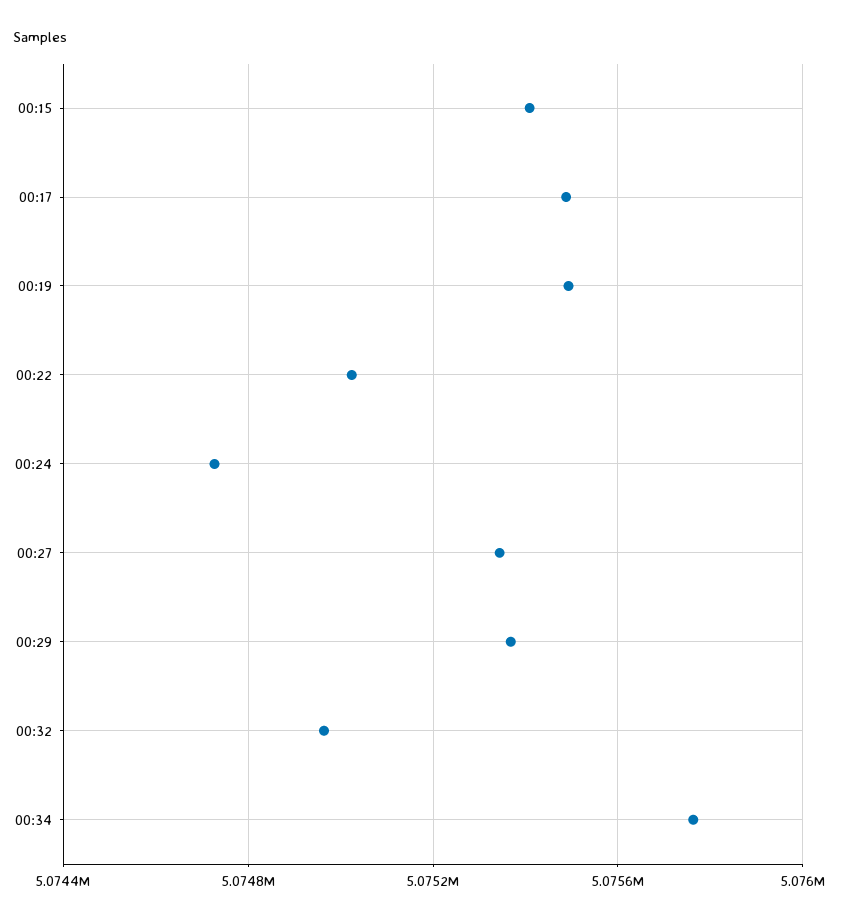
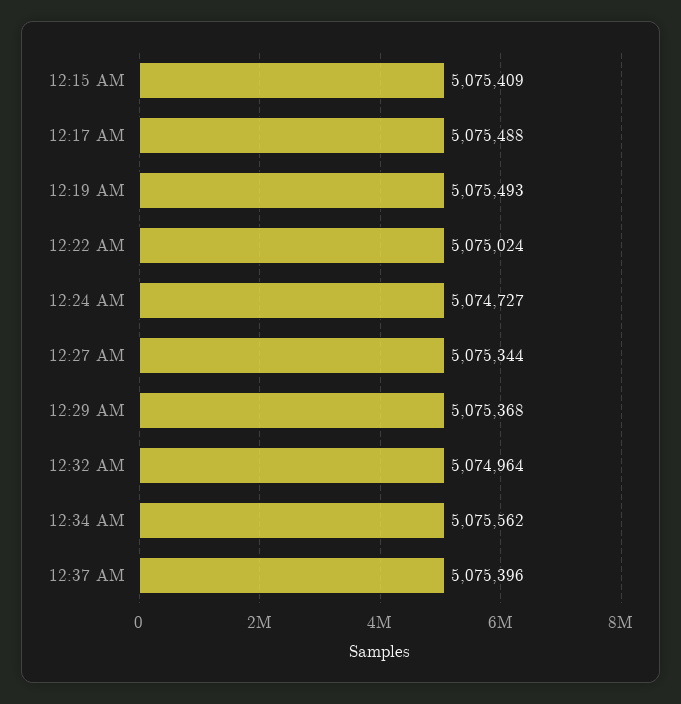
00:34: 5075750 -> 5075562
12:37 AM: none -> 5075396

